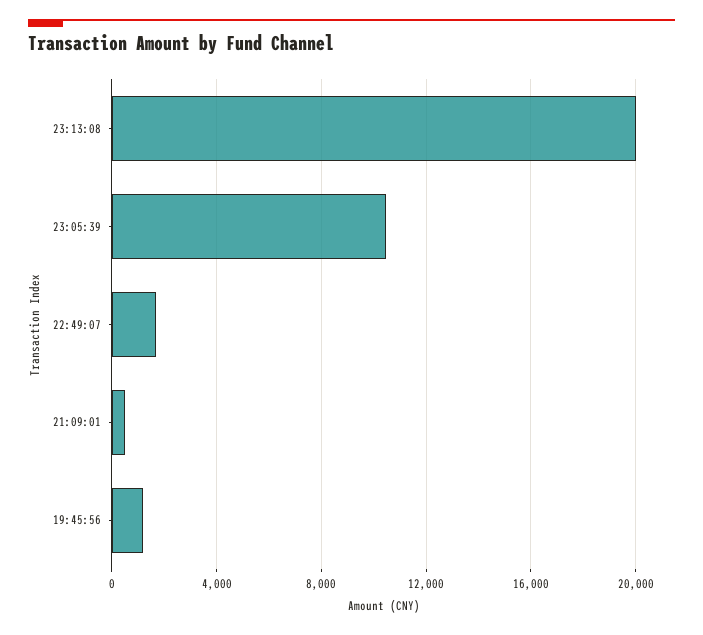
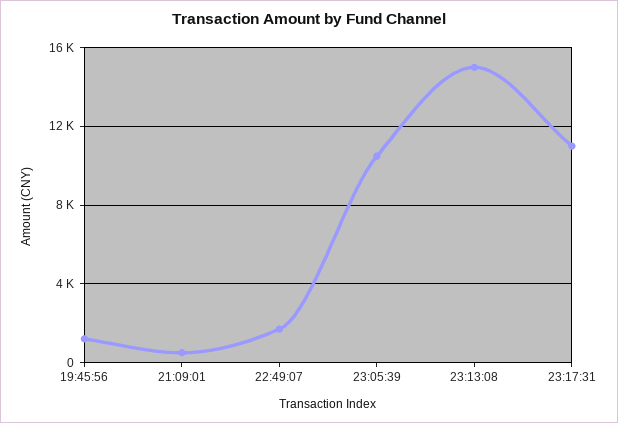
23:13:08: 20000 -> 15000
23:17:31: none -> 11000

